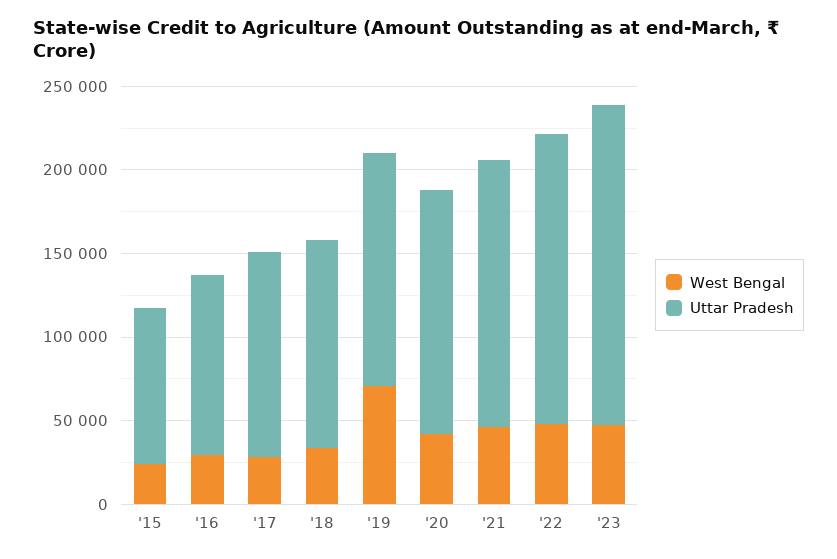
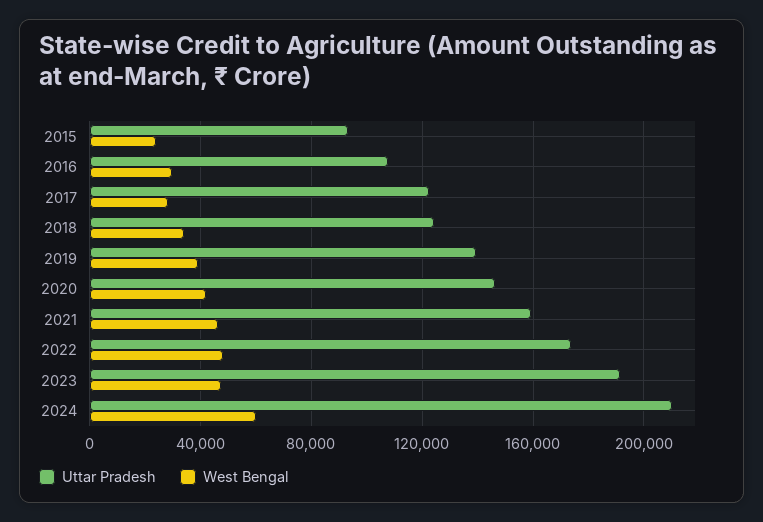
West Bengal, '19: 70000 -> 40000
Uttar Pradesh, 2024: none -> 210000
West Bengal, 2024: none -> 60000

